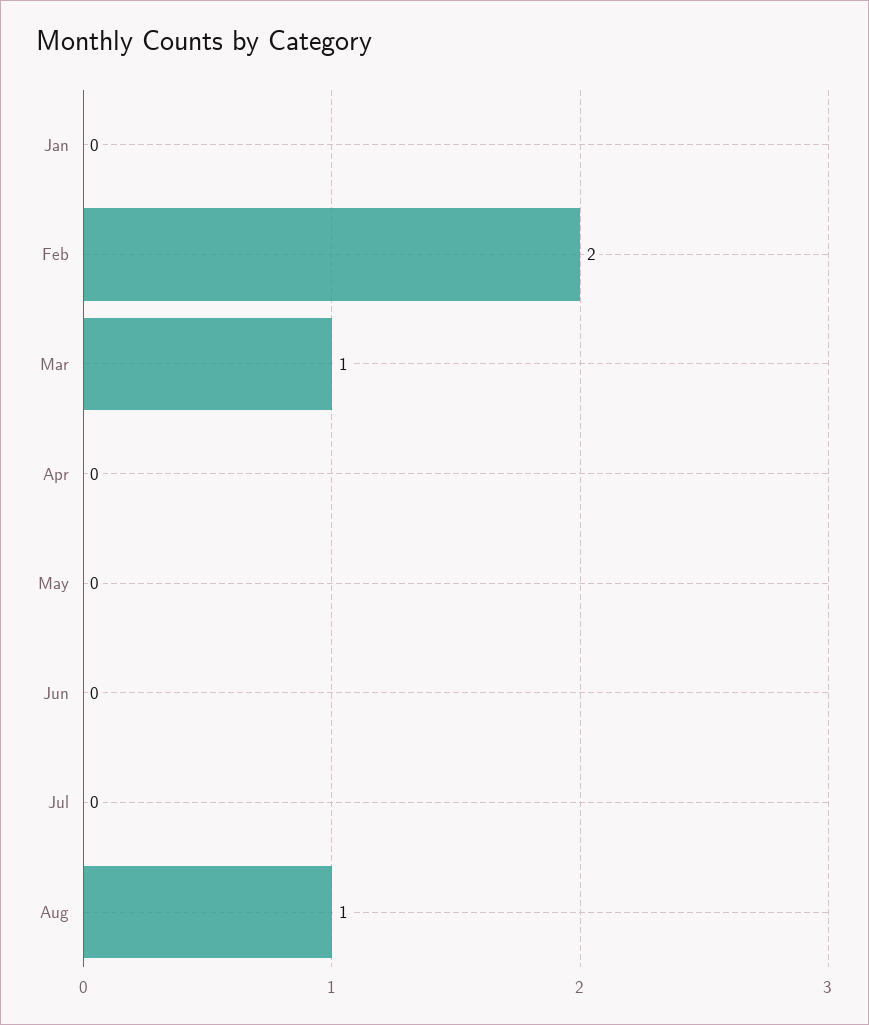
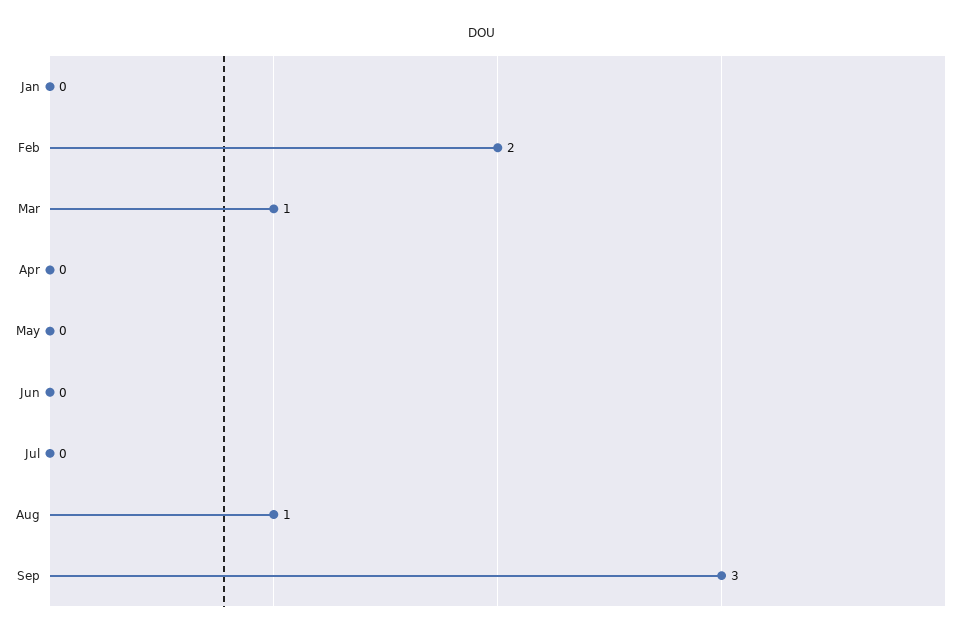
Sep: none -> 3

